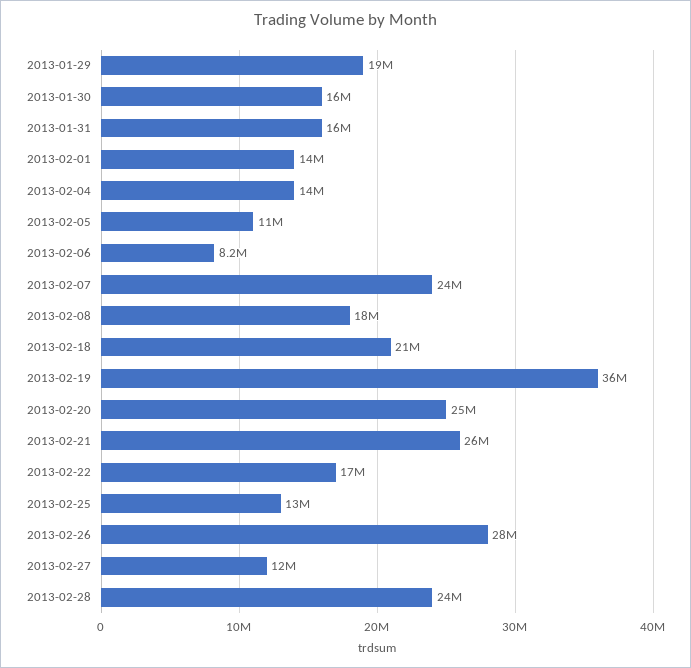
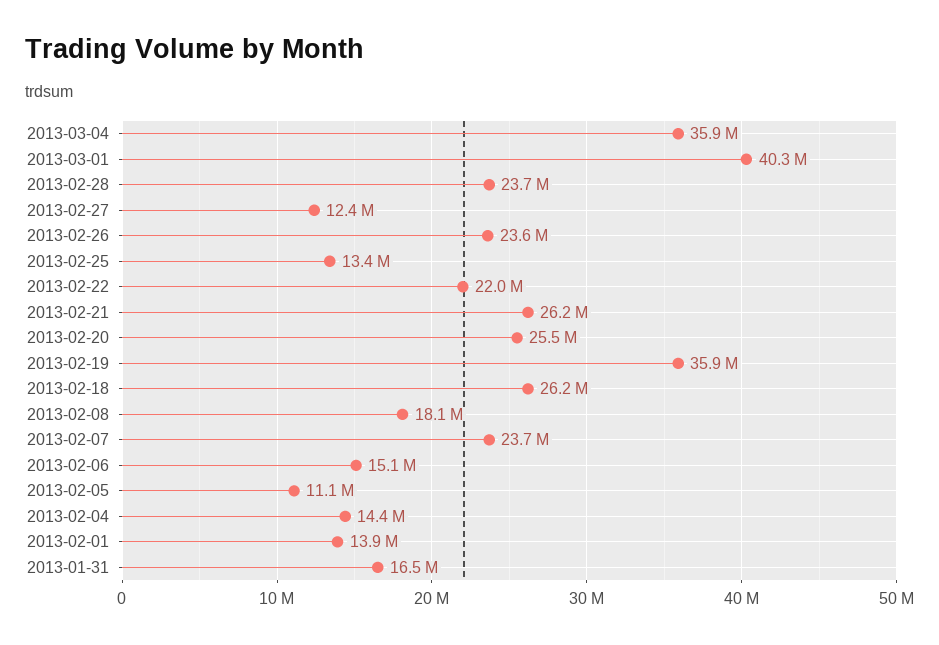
2013-01-29: 19000000 -> none
2013-01-30: 16000000 -> none
2013-02-06: 8200000 -> 15100000
2013-02-18: 21000000 -> 26200000
2013-02-22: 17000000 -> 22000000
2013-02-26: 28000000 -> 23600000
2013-03-04: none -> 35900000
2013-03-01: none -> 40300000

